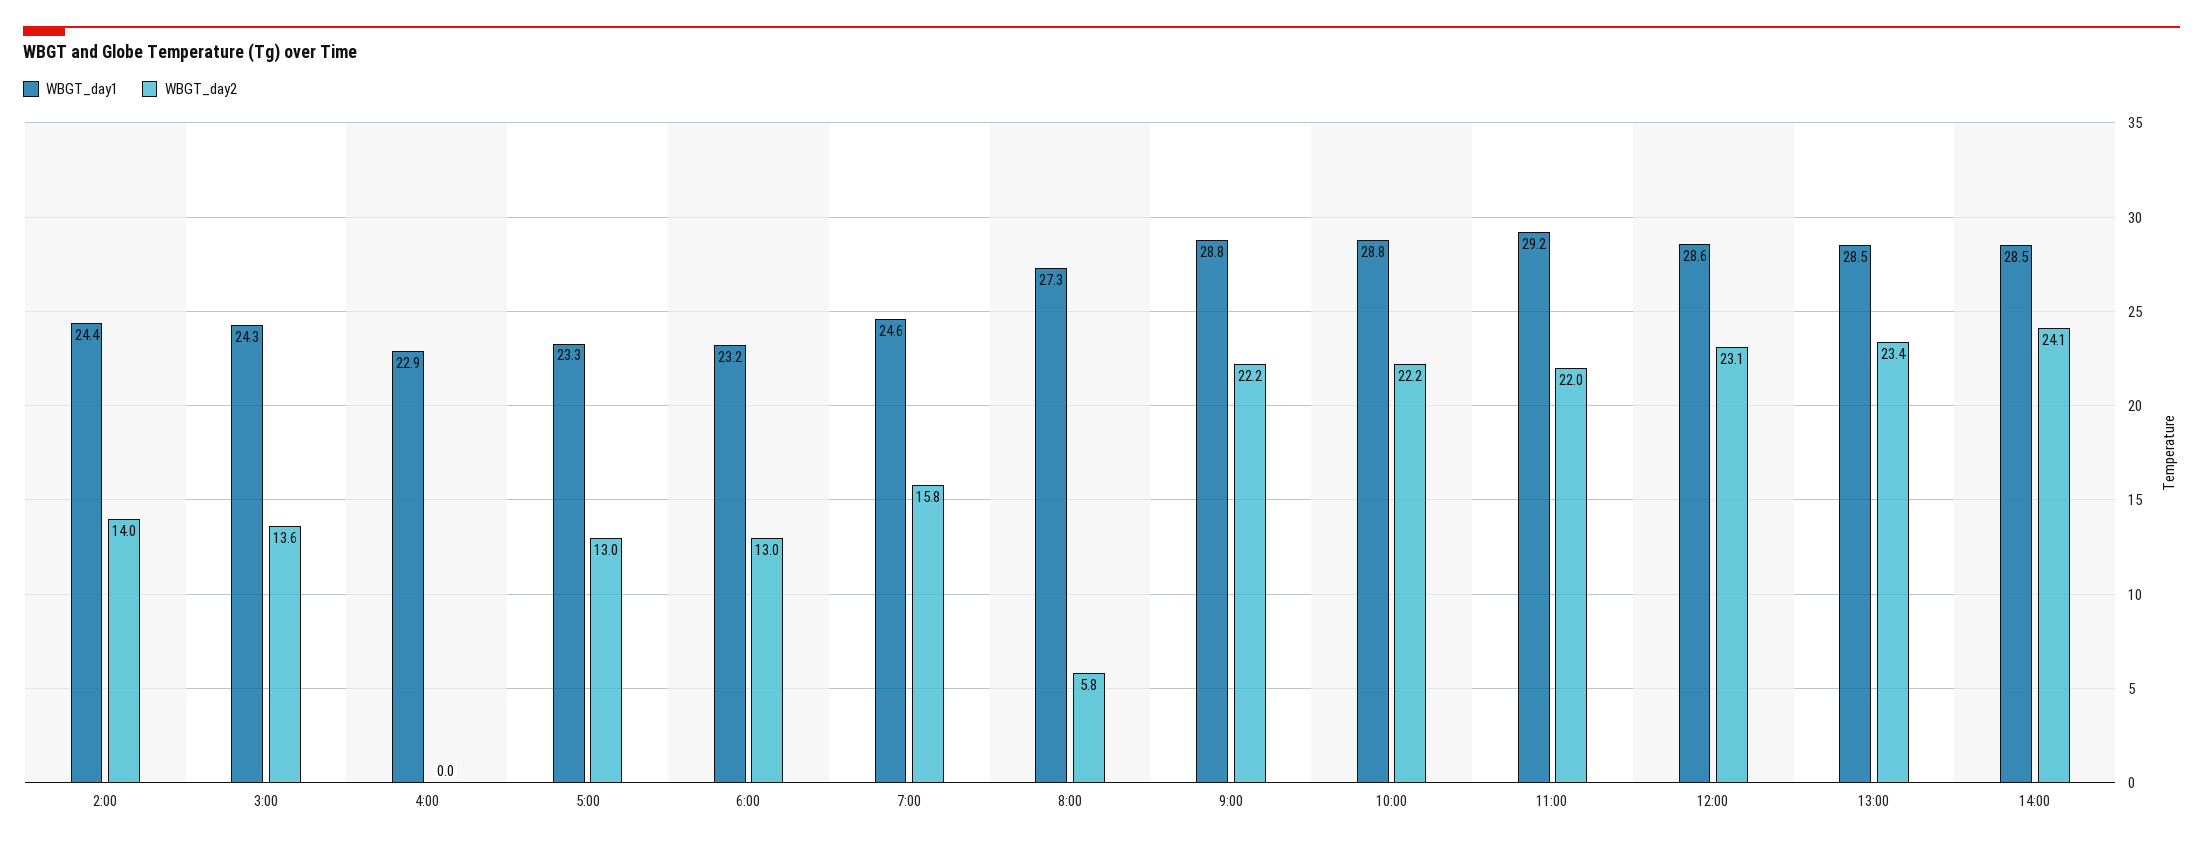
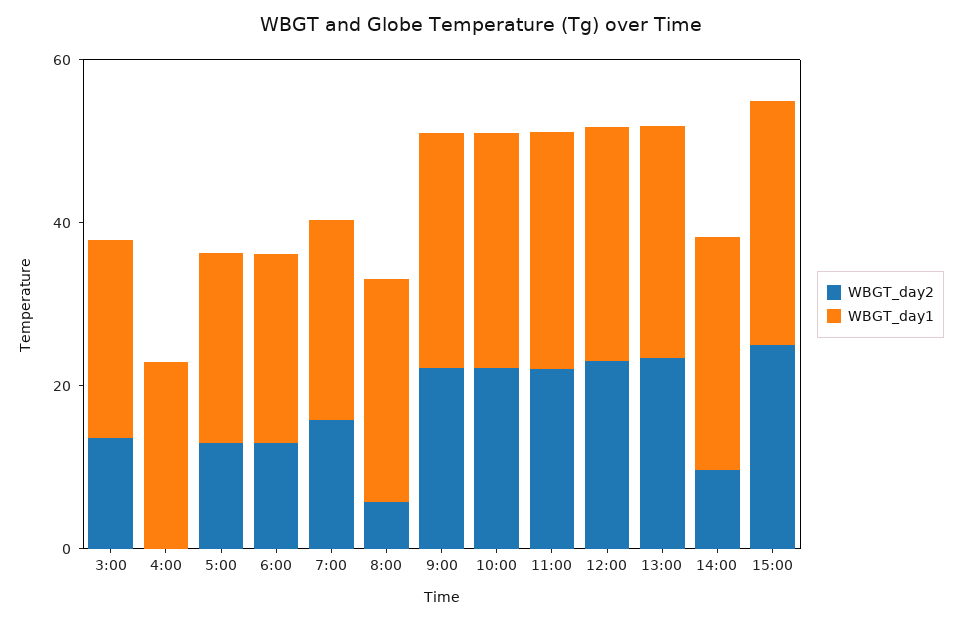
WBGT_day1, 2:00: 24.4 -> none
WBGT_day2, 2:00: 14 -> none
WBGT_day2, 14:00: 24.1 -> 10
WBGT_day2, 15:00: none -> 25
WBGT_day1, 15:00: none -> 30

